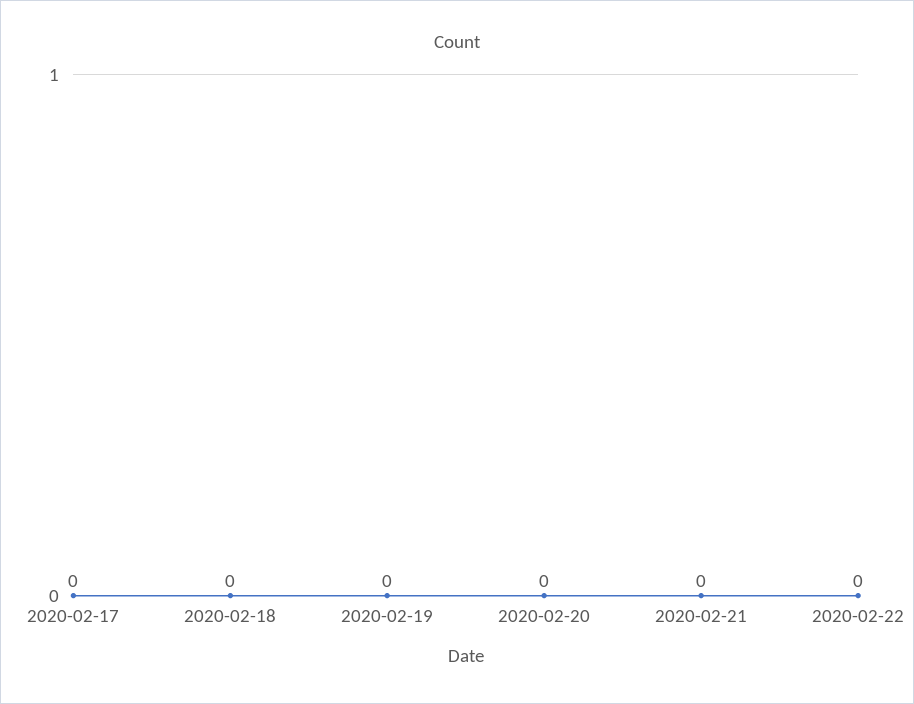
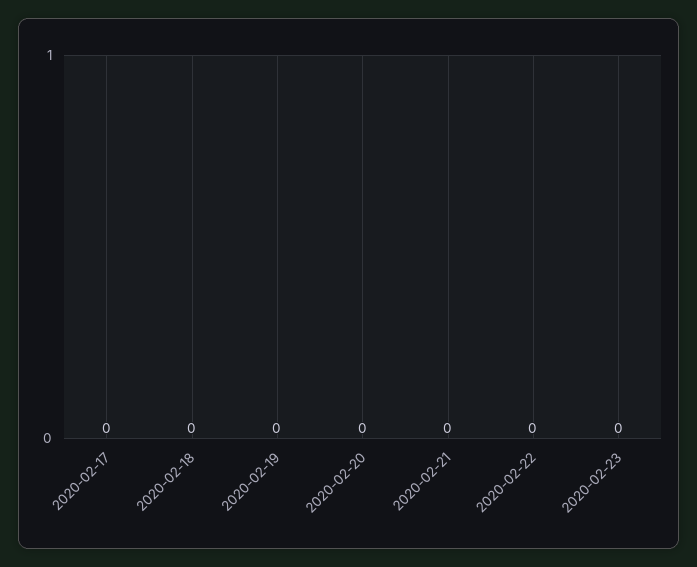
2020-02-23: none -> 0

